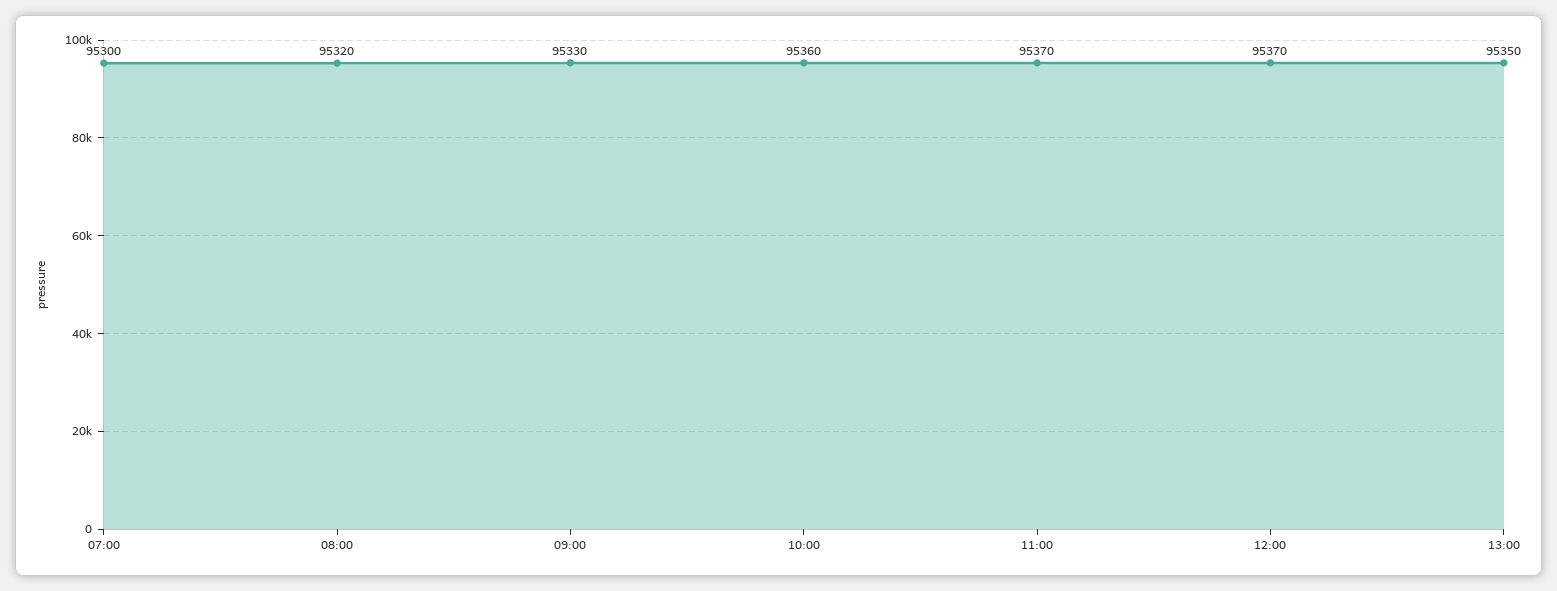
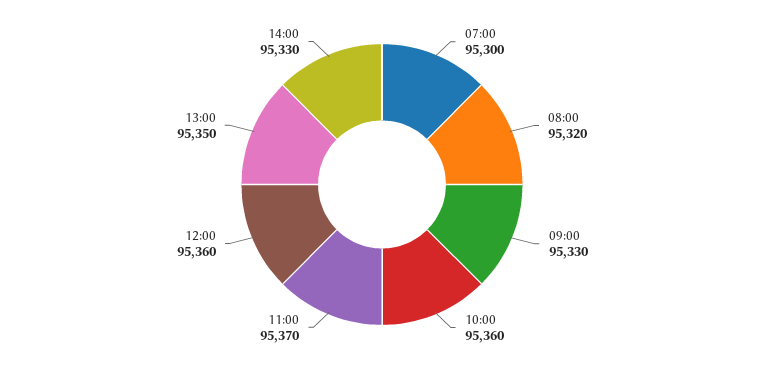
12:00: 95370 -> 95360
14:00: none -> 95330

